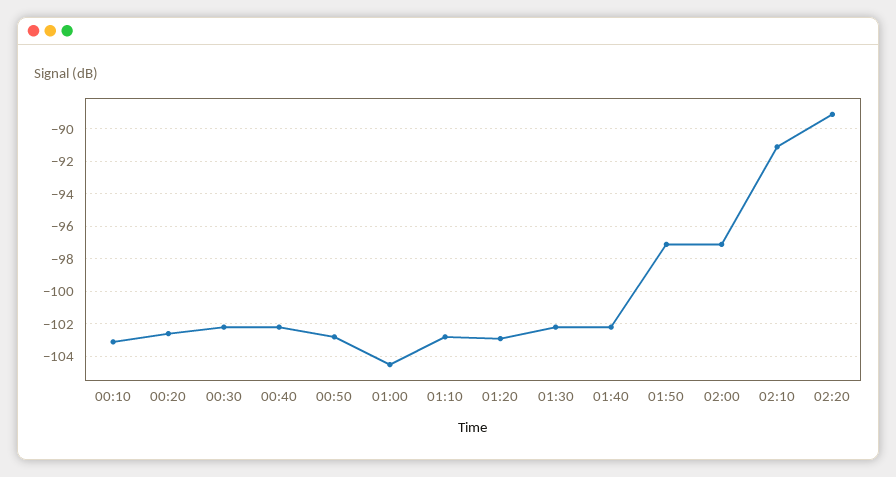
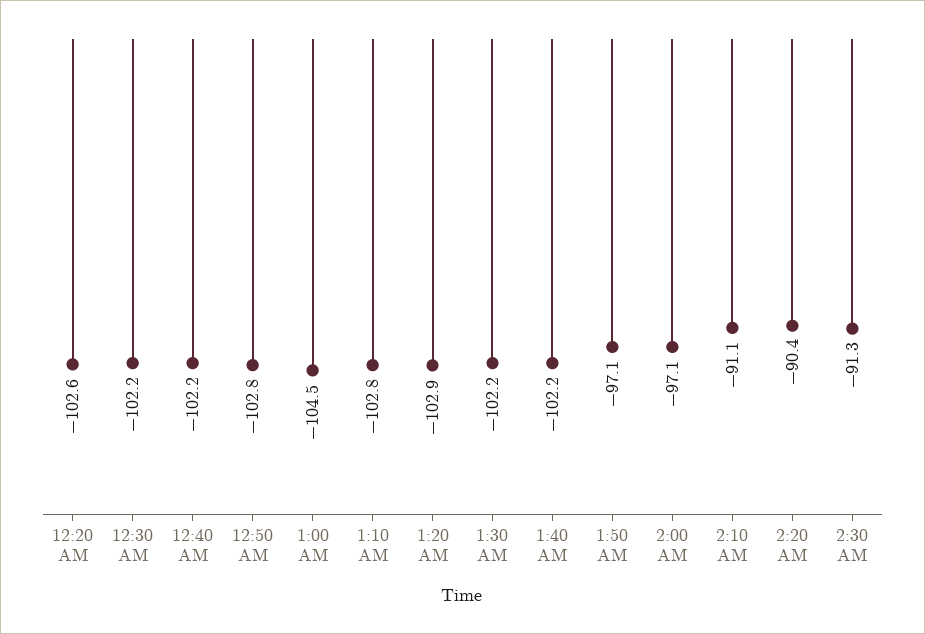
00:10: -103 -> none
02:20: -89 -> -90.4
2:30 AM: none -> -91.3

